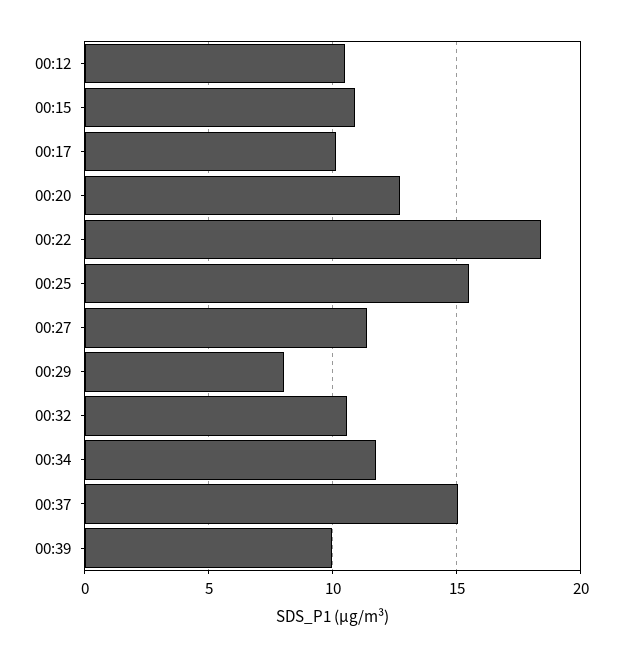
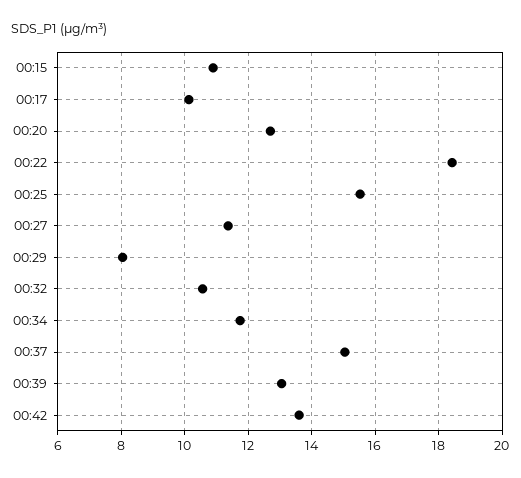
00:12: 10.5 -> none
00:39: 10 -> 13
00:42: none -> 13.6

